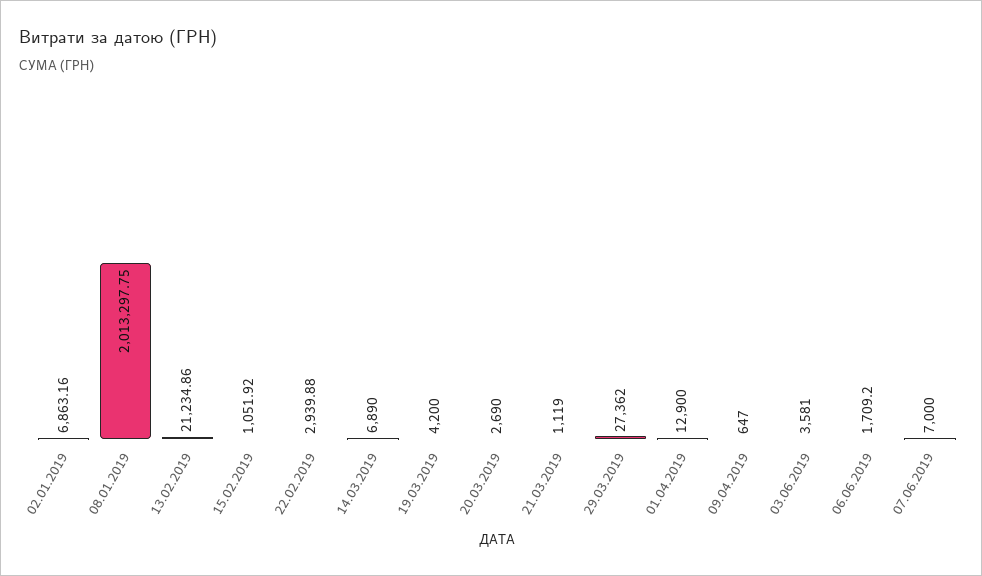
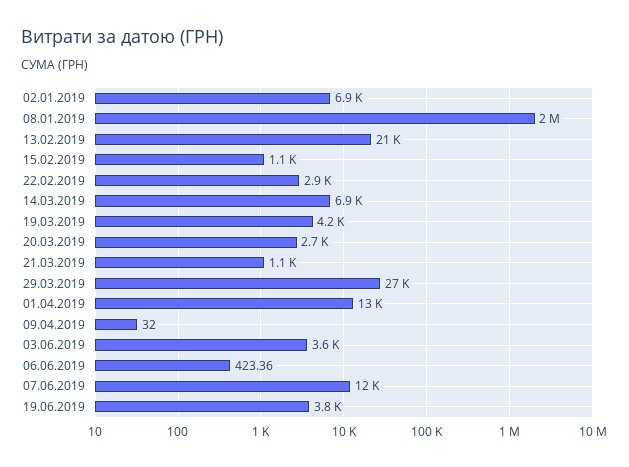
09.04.2019: 647 -> 32
06.06.2019: 1709.2 -> 423.36
07.06.2019: 7000 -> 12000
19.06.2019: none -> 3800

